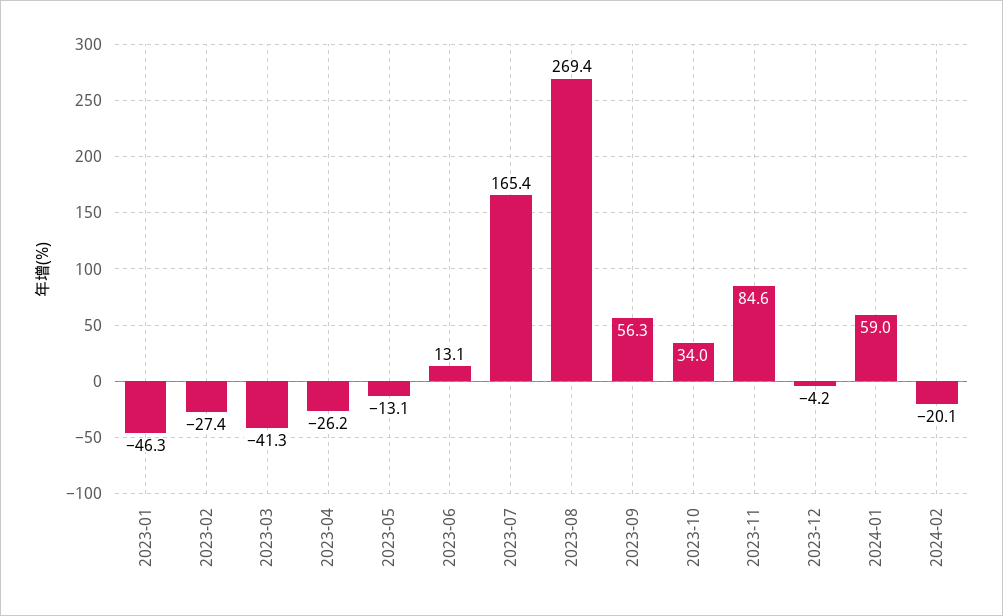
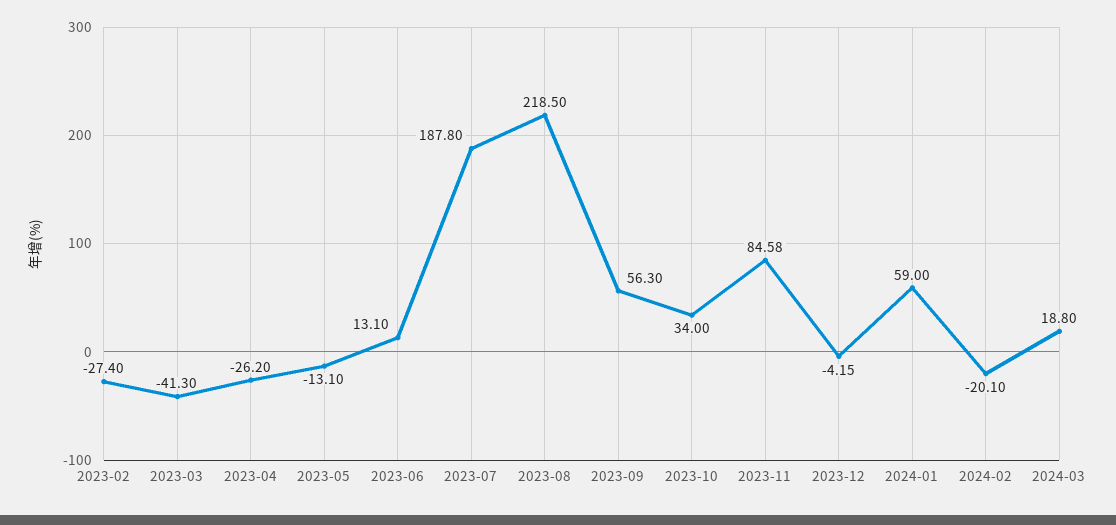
2023-01: -46.3 -> none
2023-07: 165.4 -> 187.8
2023-08: 269.4 -> 218.5
2024-03: none -> 18.8

